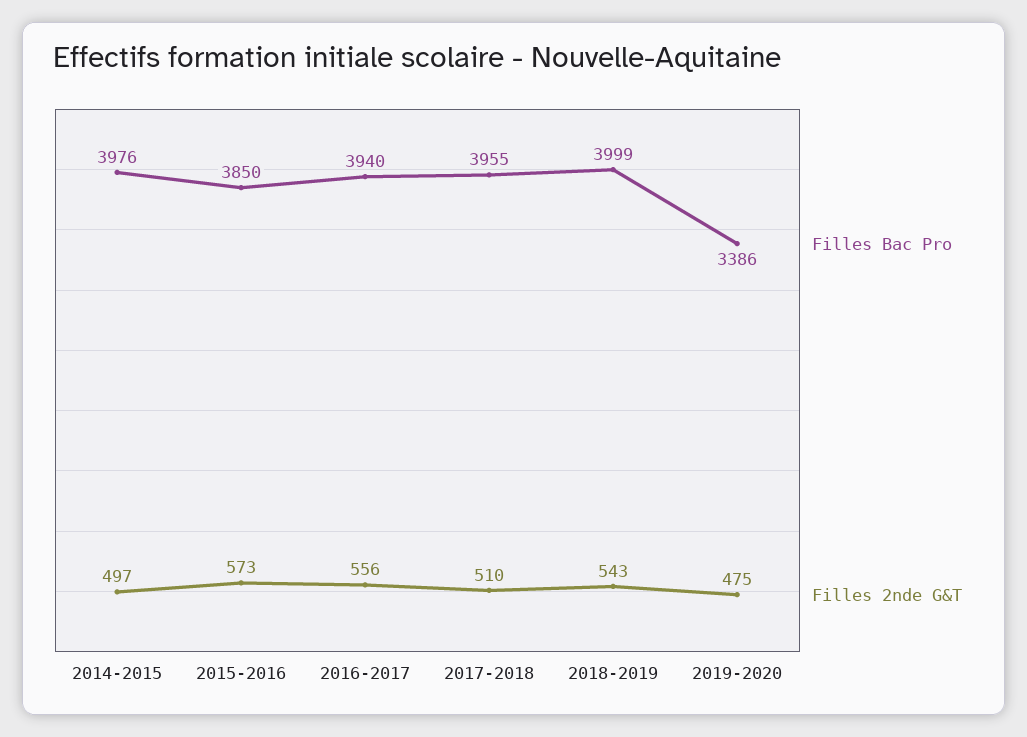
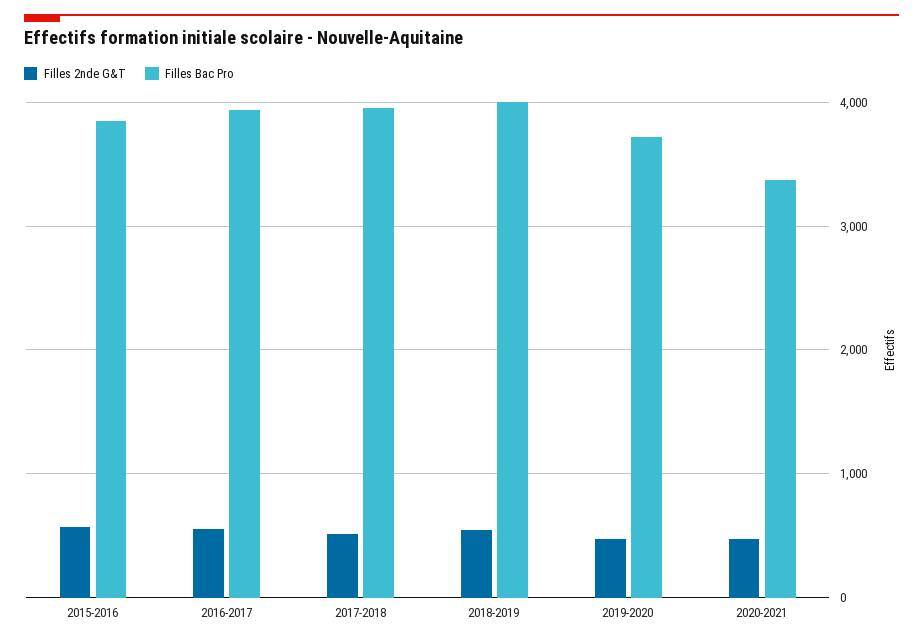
Filles Bac Pro, 2014-2015: 3976 -> none
Filles 2nde G&T, 2014-2015: 497 -> none
Filles Bac Pro, 2019-2020: 3386 -> 3700
Filles 2nde G&T, 2020-2021: none -> 500
Filles Bac Pro, 2020-2021: none -> 3400

